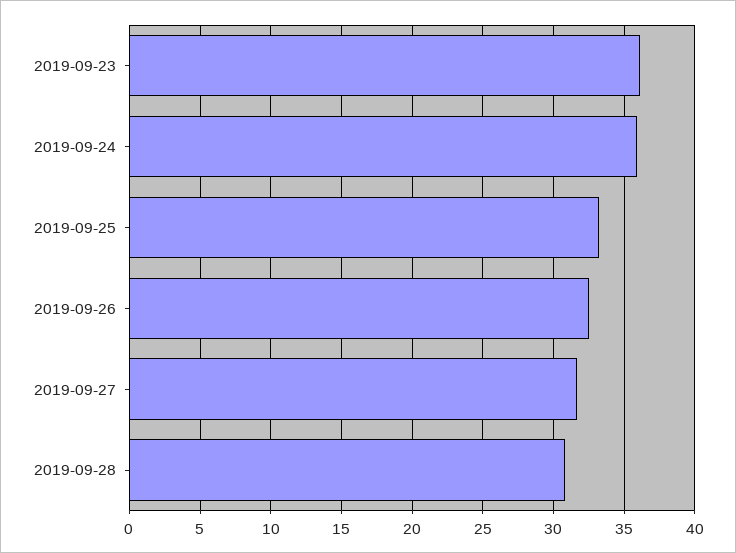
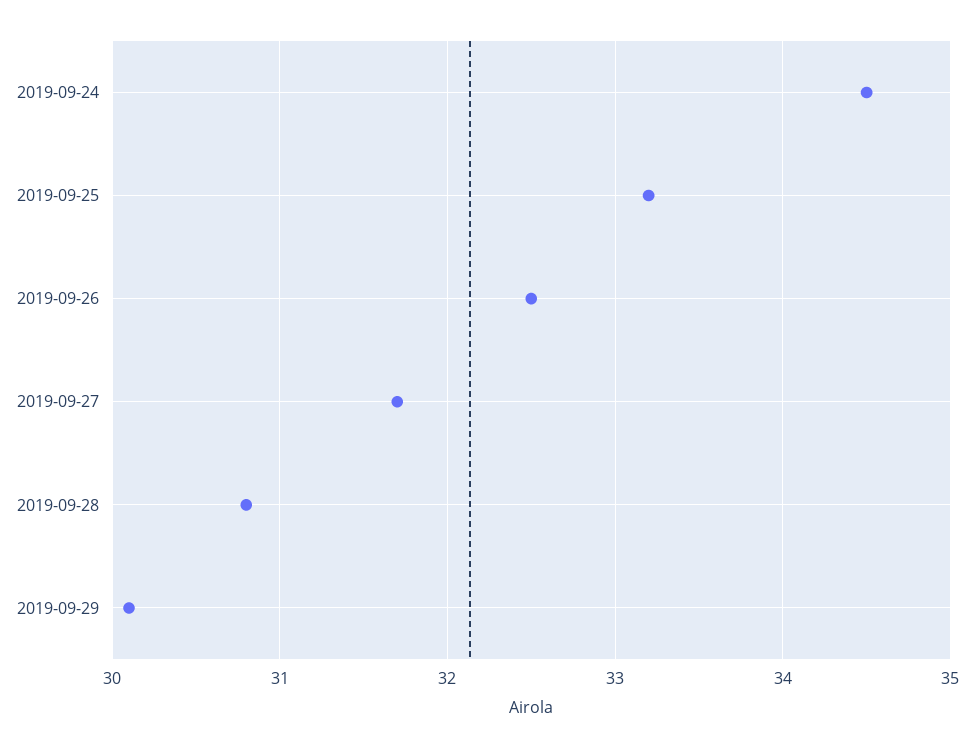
2019-09-23: 36 -> none
2019-09-24: 36 -> 34.5
2019-09-29: none -> 30.1

